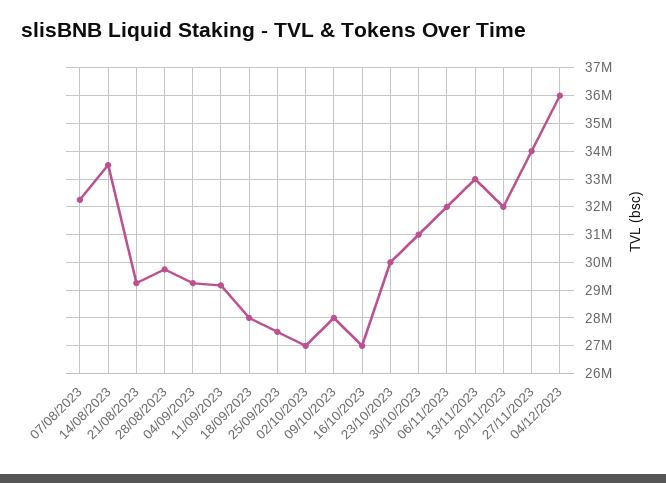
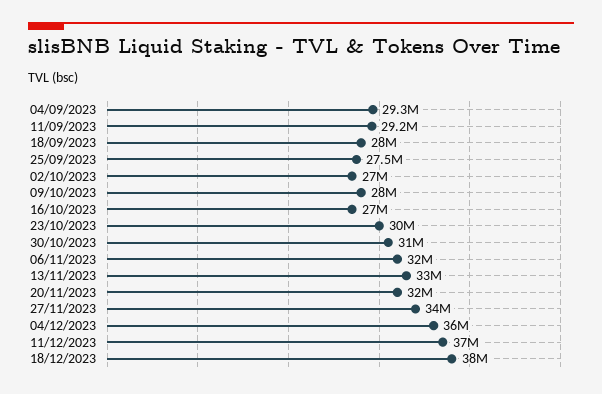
07/08/2023: 32250000 -> none
14/08/2023: 33500000 -> none
21/08/2023: 29250000 -> none
28/08/2023: 29750000 -> none
11/12/2023: none -> 37000000
18/12/2023: none -> 38000000

